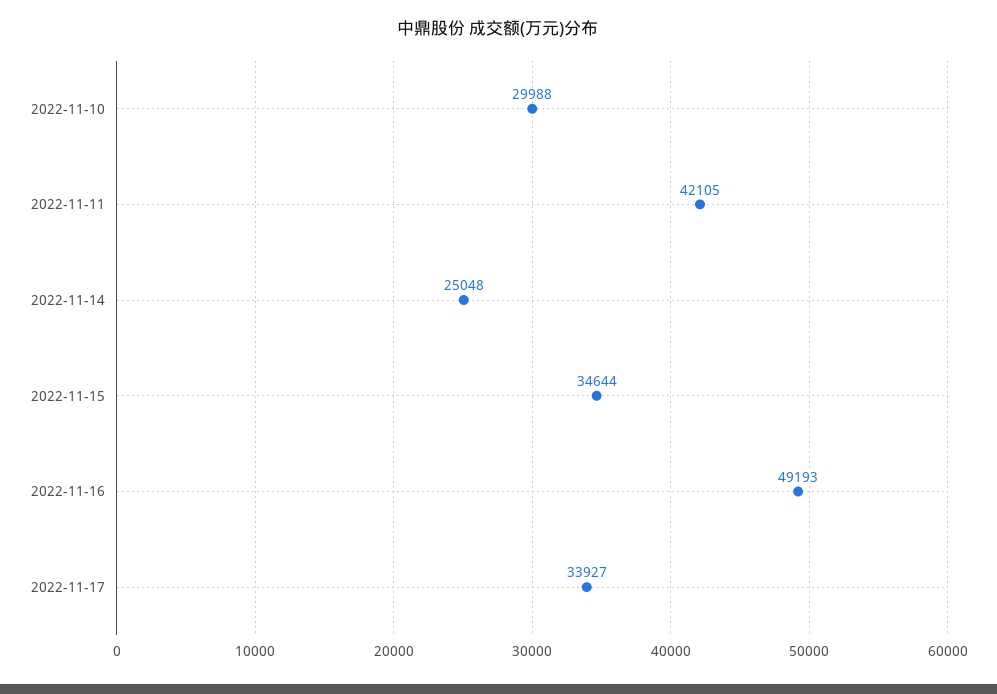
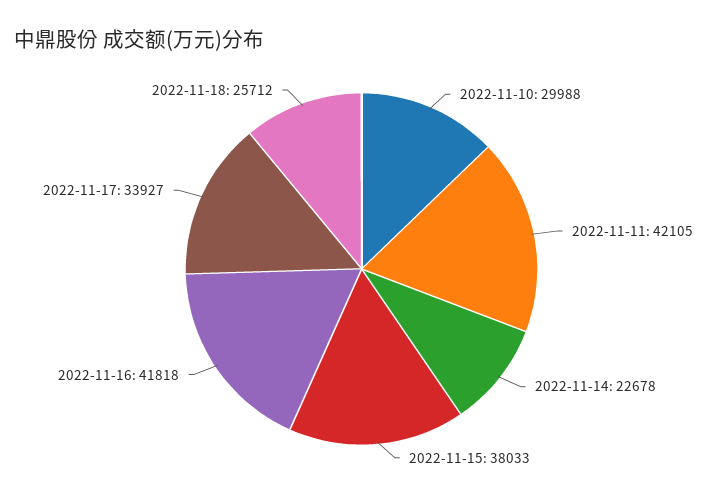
2022-11-14: 25048 -> 22678
2022-11-15: 34644 -> 38033
2022-11-16: 49193 -> 41818
2022-11-18: none -> 25712

